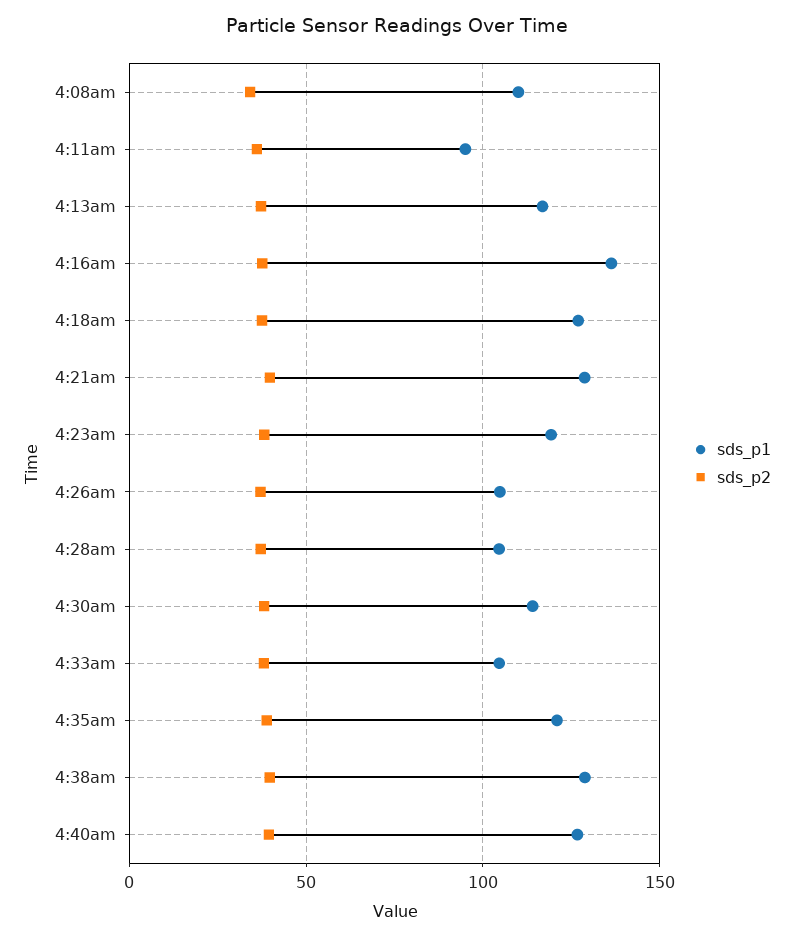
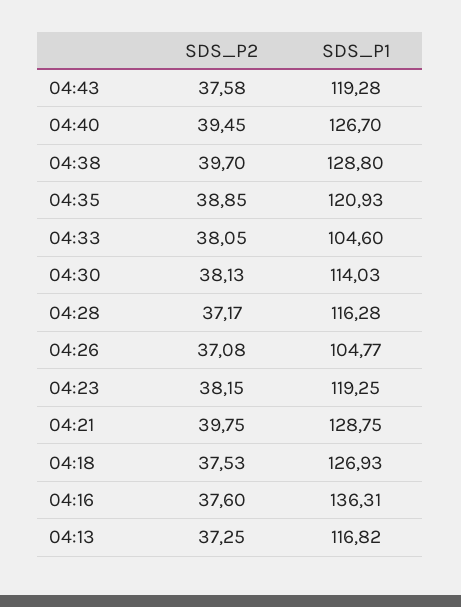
sds_p1, 4:08am: 110 -> none
sds_p2, 4:08am: 35 -> none
sds_p1, 4:11am: 95 -> none
sds_p2, 4:11am: 35 -> none
sds_p1, 4:28am: 105 -> 116.28
sds_p2, 04:43: none -> 37.58
sds_p1, 04:43: none -> 119.28

